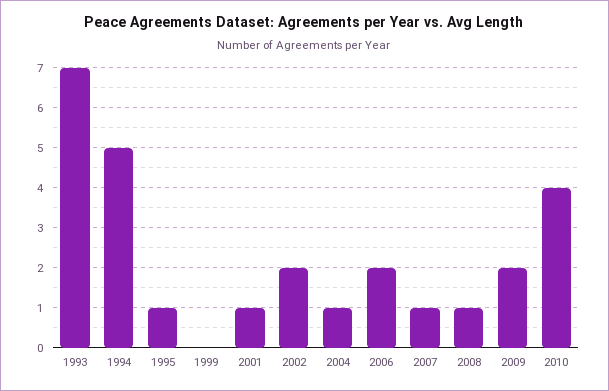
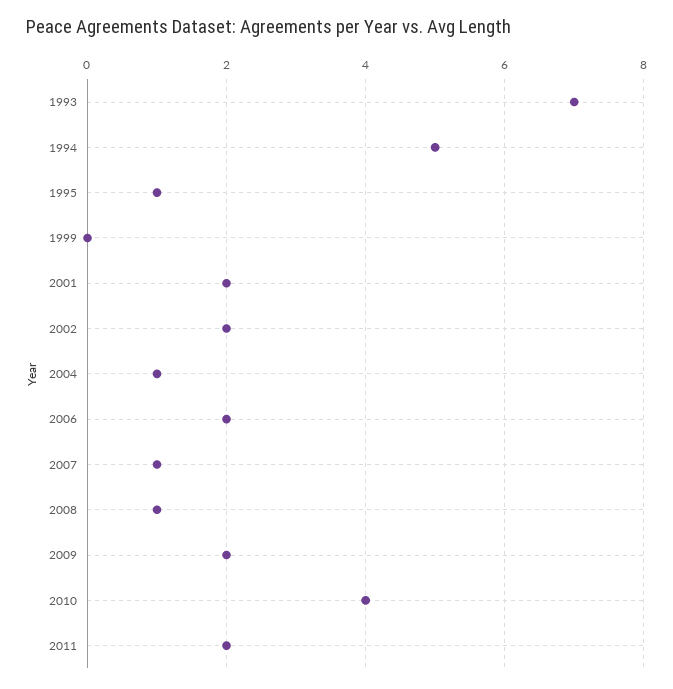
2001: 1 -> 2
2011: none -> 2

